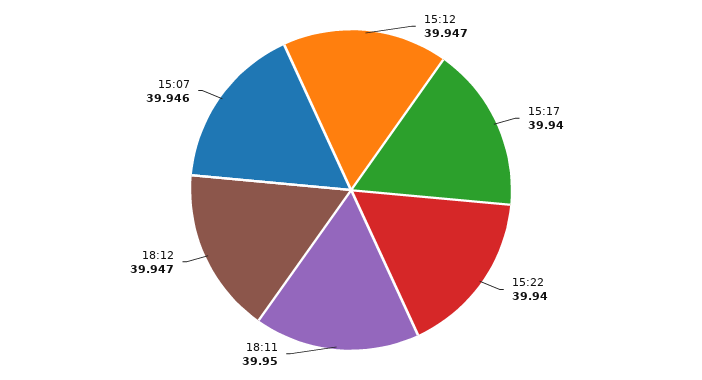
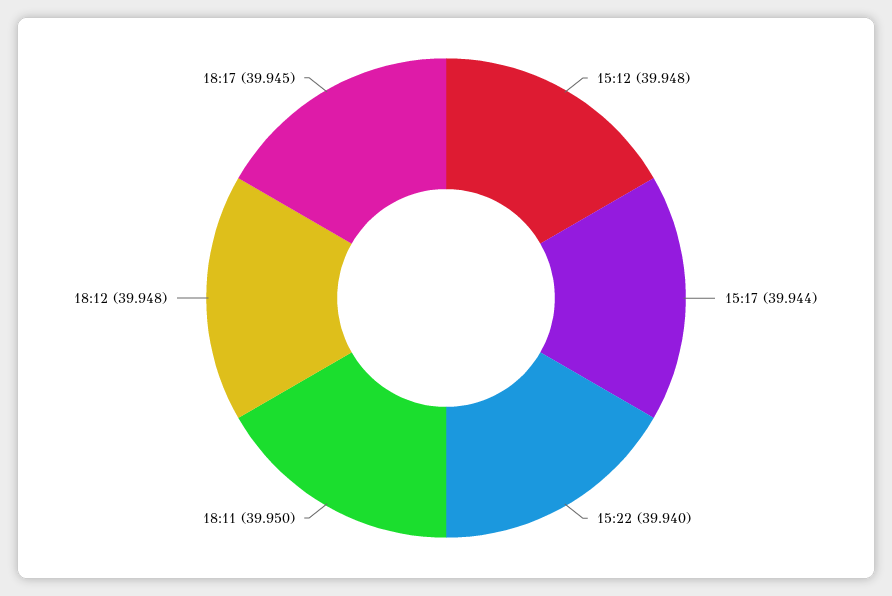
15:12: 39.947 -> 39.948
15:17: 39.94 -> 39.944
18:12: 39.947 -> 39.948
15:07: 39.946 -> none
18:17: none -> 39.945

